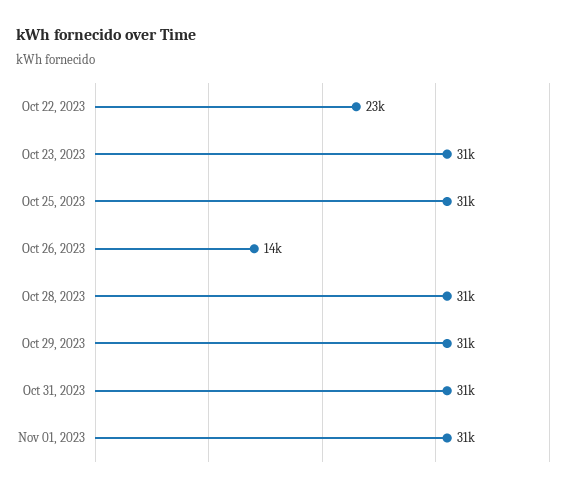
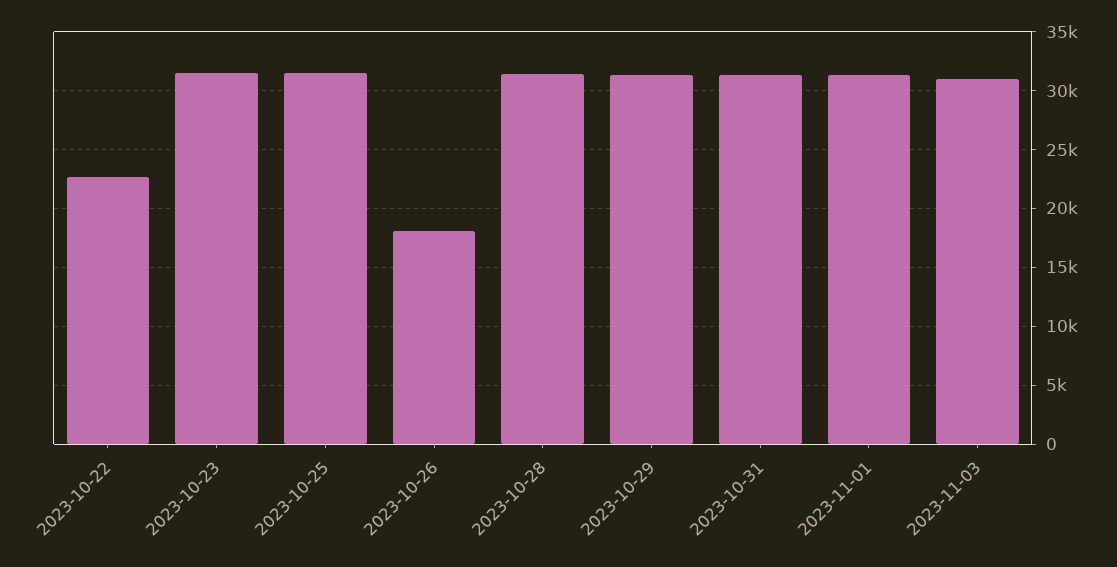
Oct 26, 2023: 14000 -> 18000
2023-11-03: none -> 31000

